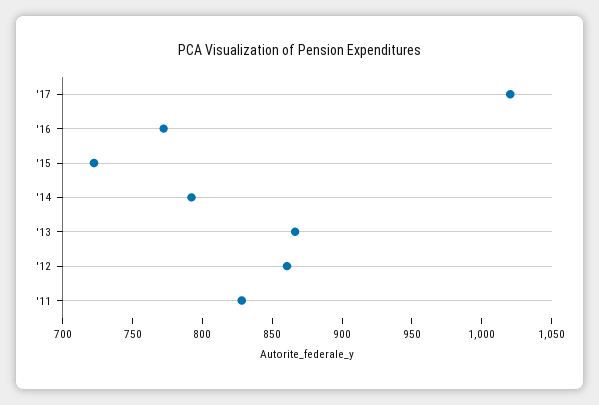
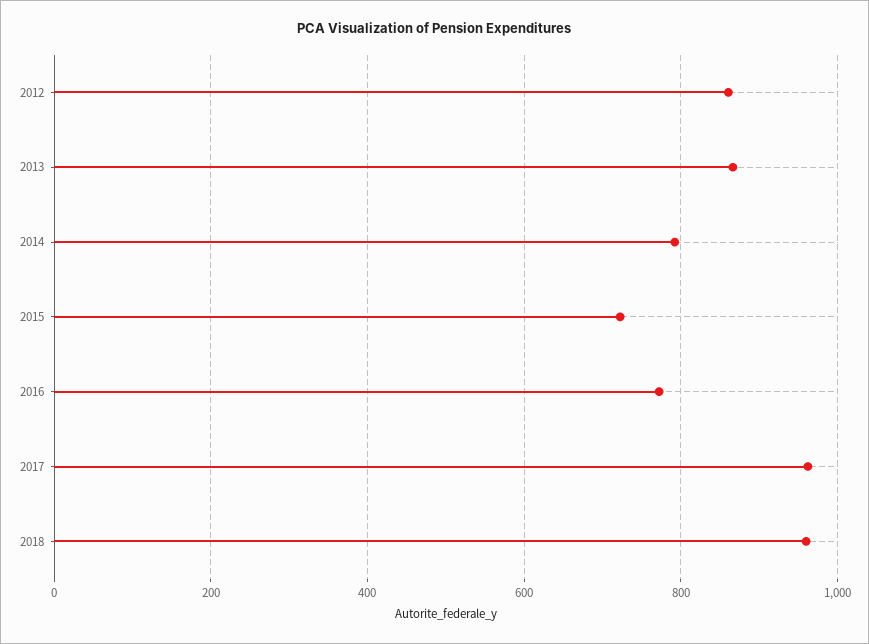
'17: 1020 -> 960
'11: 830 -> none
2018: none -> 960

